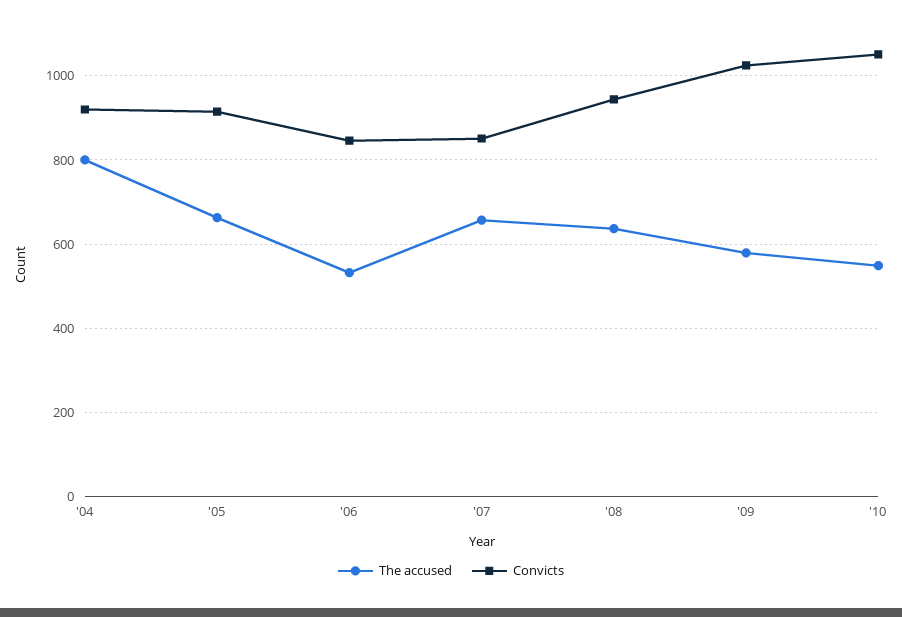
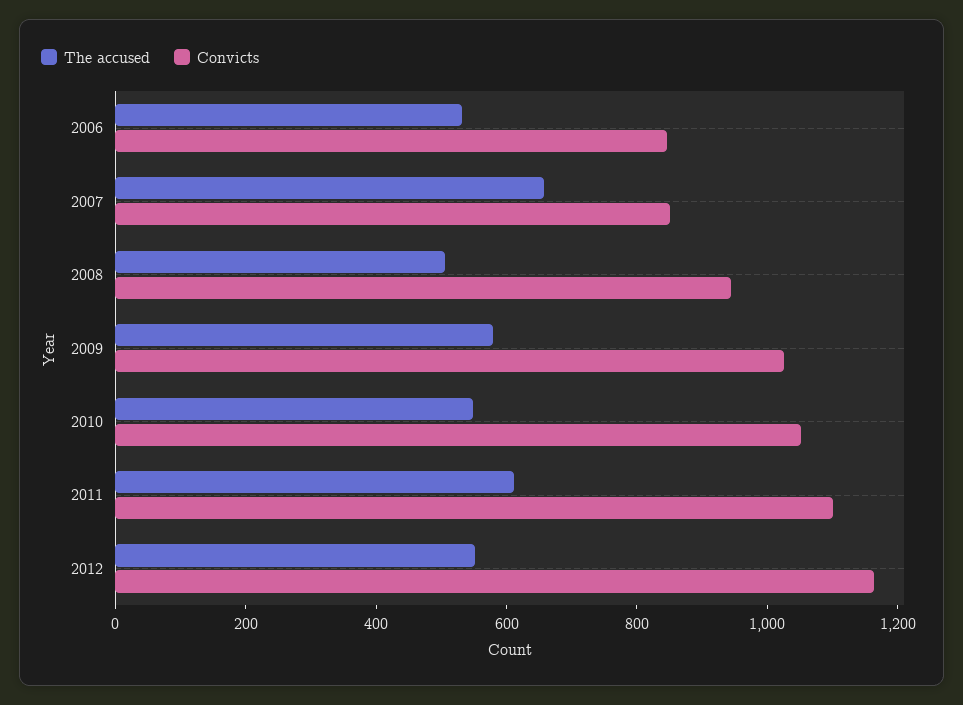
The accused, '04: 800 -> none
Convicts, '04: 920 -> none
The accused, '05: 660 -> none
Convicts, '05: 920 -> none
The accused, '08: 640 -> 500
The accused, 2011: none -> 600
Convicts, 2011: none -> 1100
The accused, 2012: none -> 550
Convicts, 2012: none -> 1150

